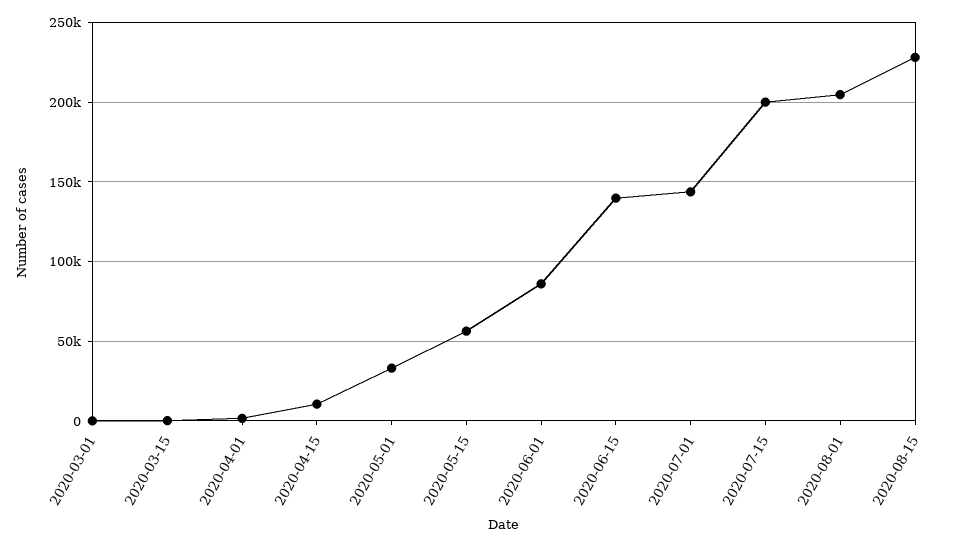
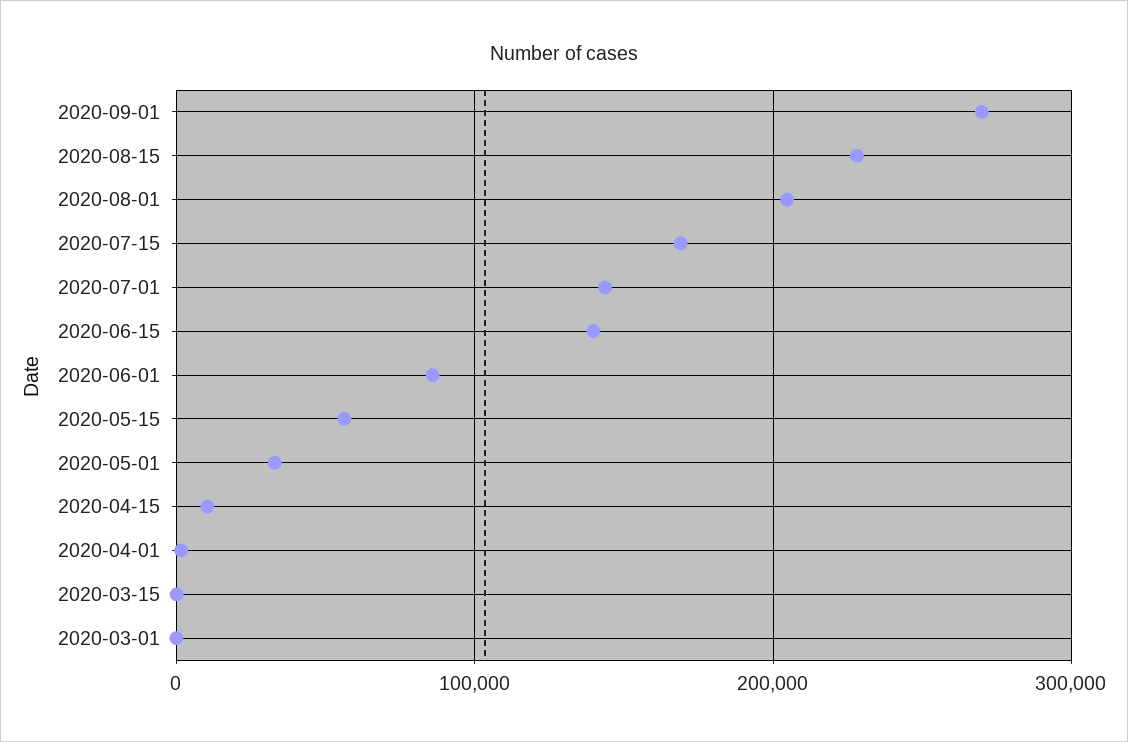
2020-07-15: 200000 -> 170000
2020-09-01: none -> 270000

